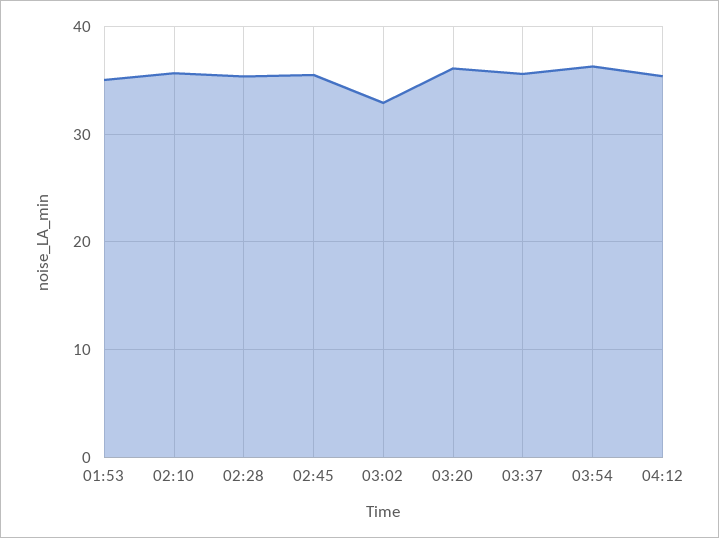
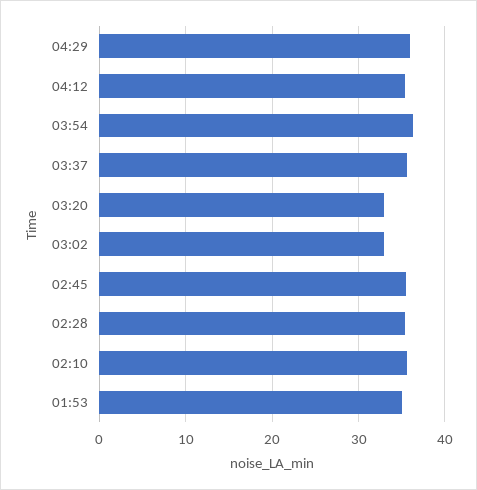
03:20: 36 -> 33
04:29: none -> 36

